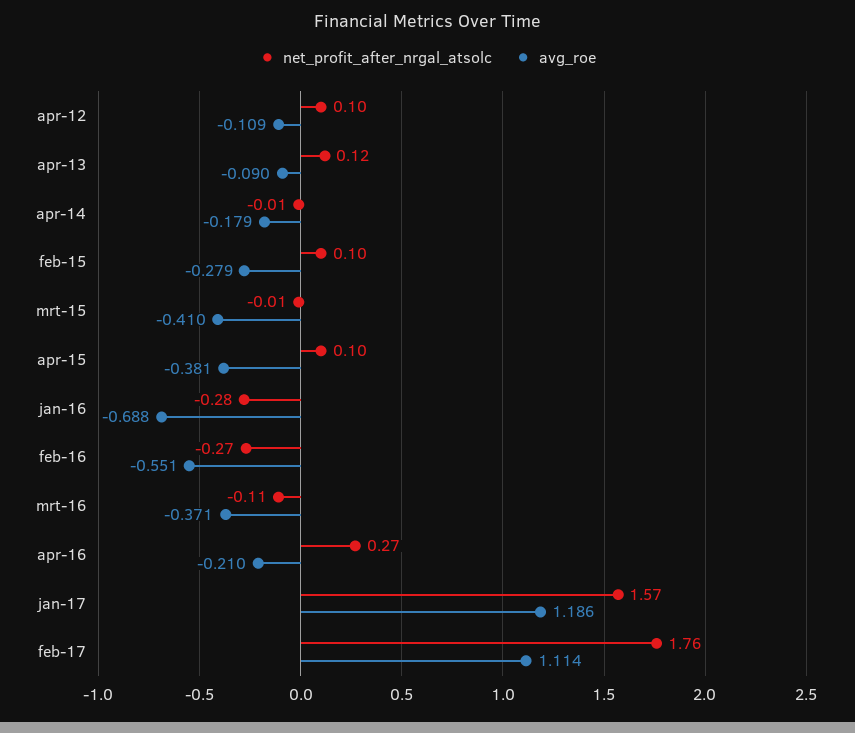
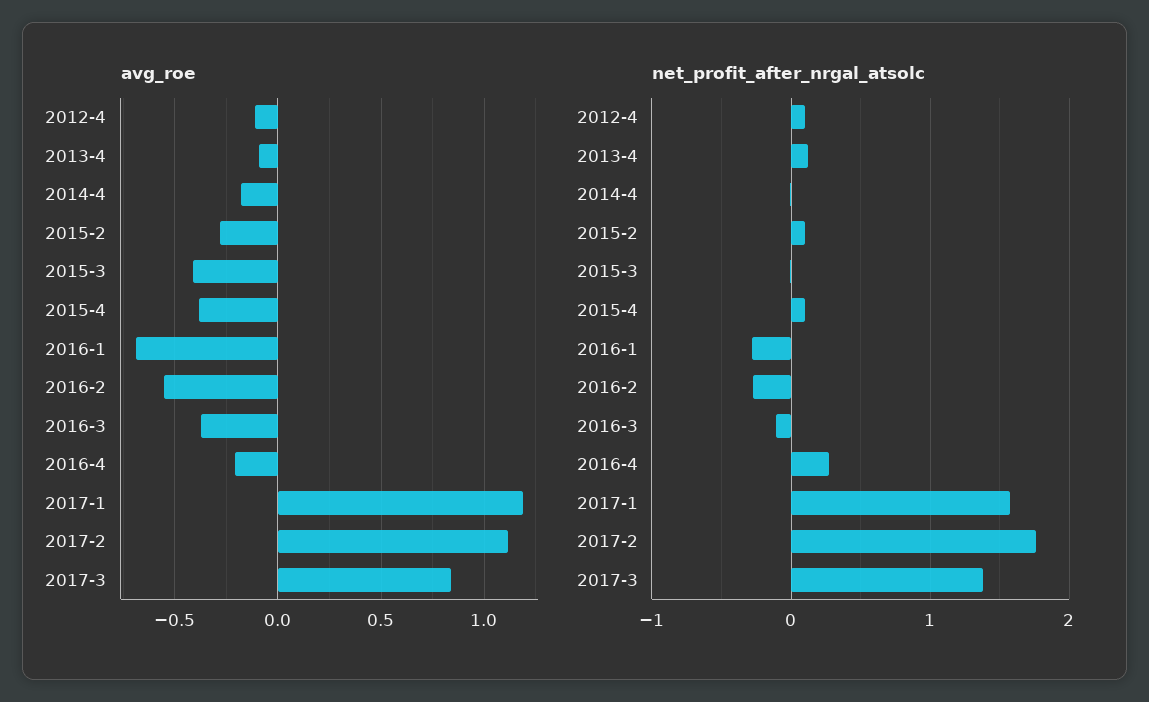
avg_roe, 2017-3: none -> 0.85
net_profit_after_nrgal_atsolc, 2017-3: none -> 1.4

